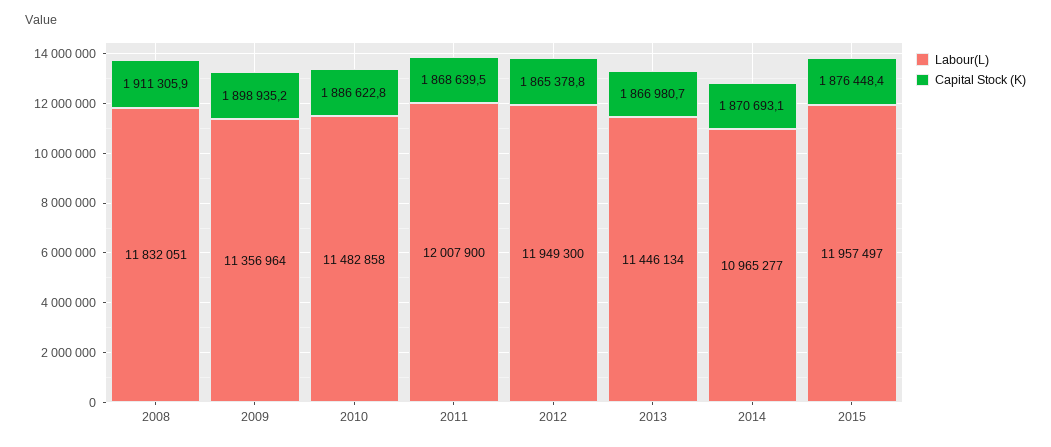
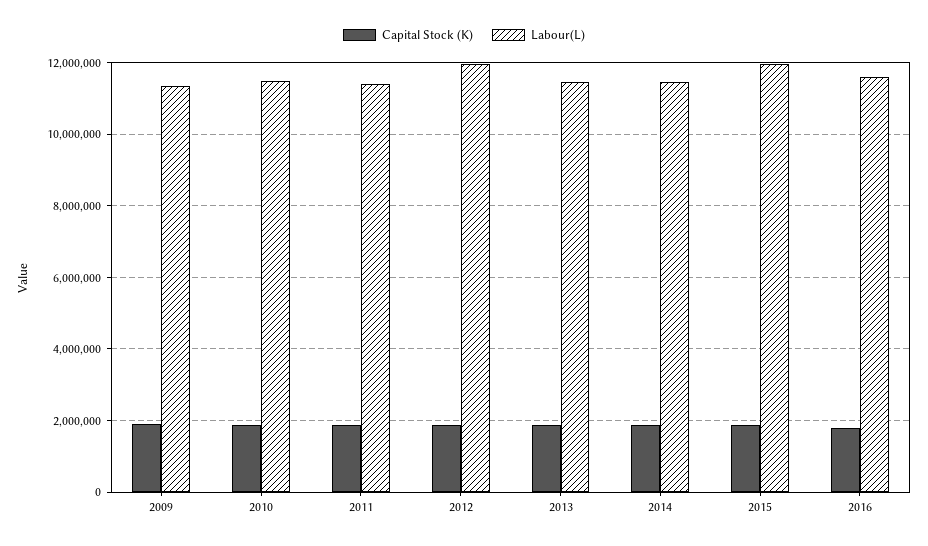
Labour(L), 2008: 11832051 -> none
Capital Stock (K), 2008: 1911305.9 -> none
Labour(L), 2011: 12007900 -> 11400000
Labour(L), 2014: 10965277 -> 11400000
Capital Stock (K), 2016: none -> 1800000
Labour(L), 2016: none -> 11600000

